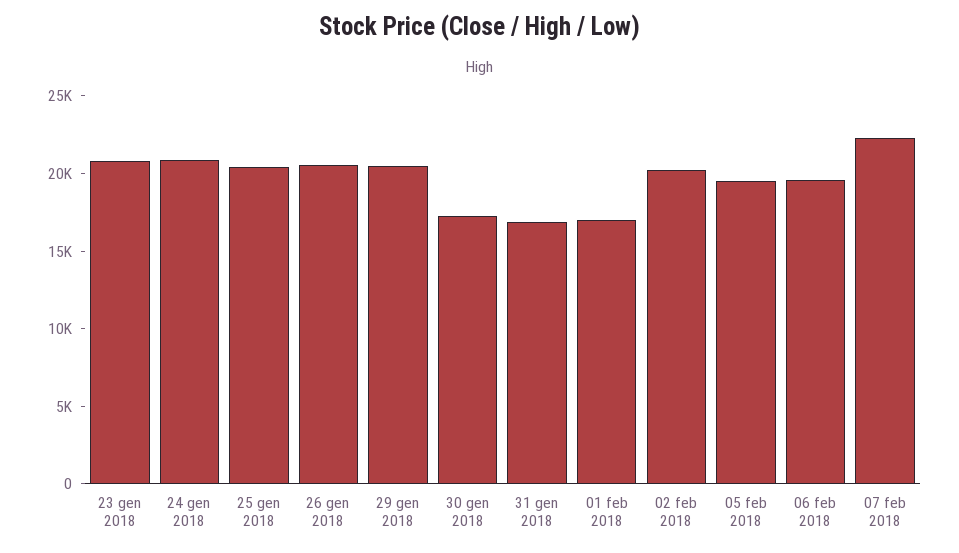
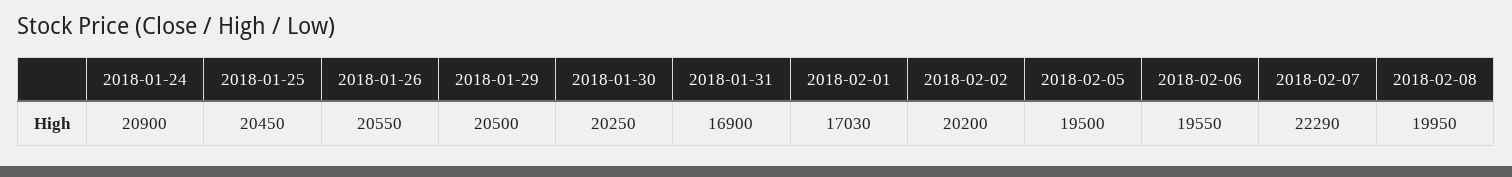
23 gen 2018: 21000 -> none
30 gen 2018: 17000 -> 20250
2018-02-08: none -> 19950

